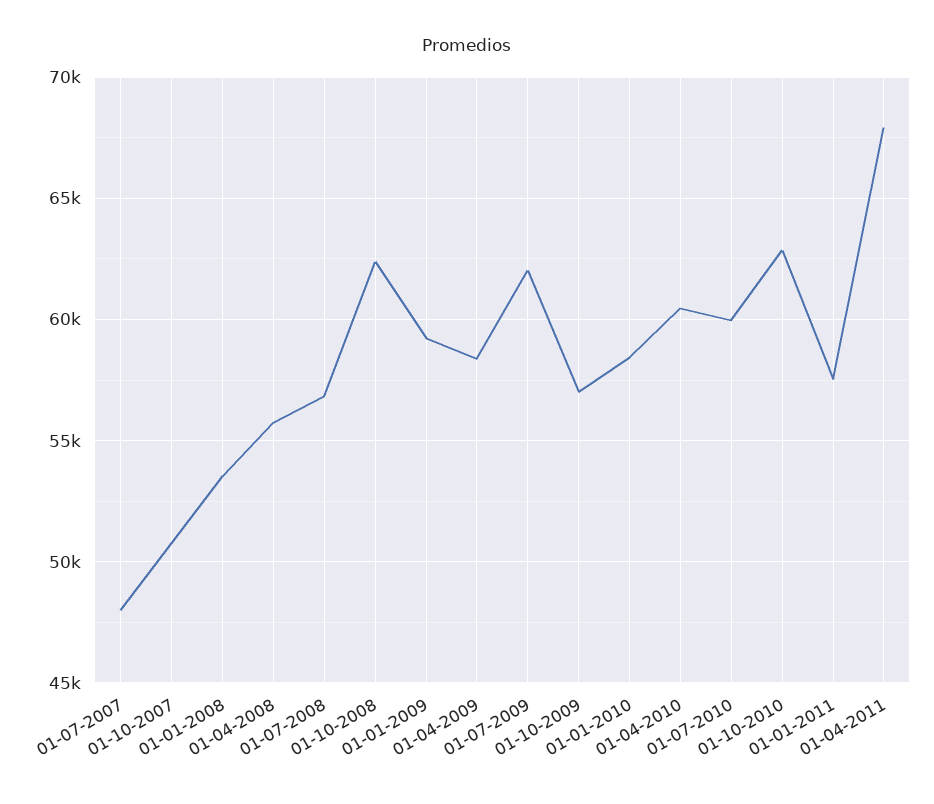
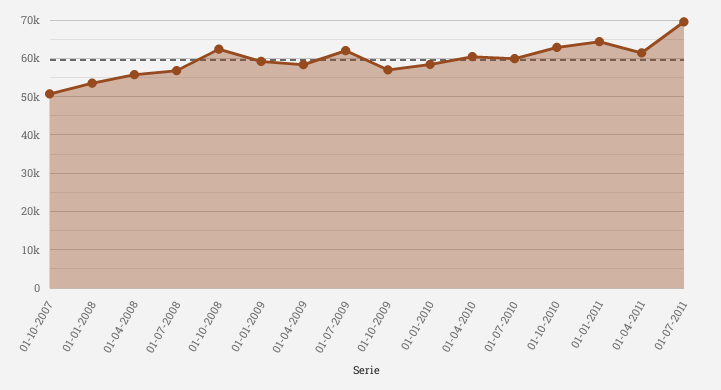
01-07-2007: 48000 -> none
01-01-2011: 57500 -> 64000
01-04-2011: 68000 -> 62000
01-07-2011: none -> 70000

